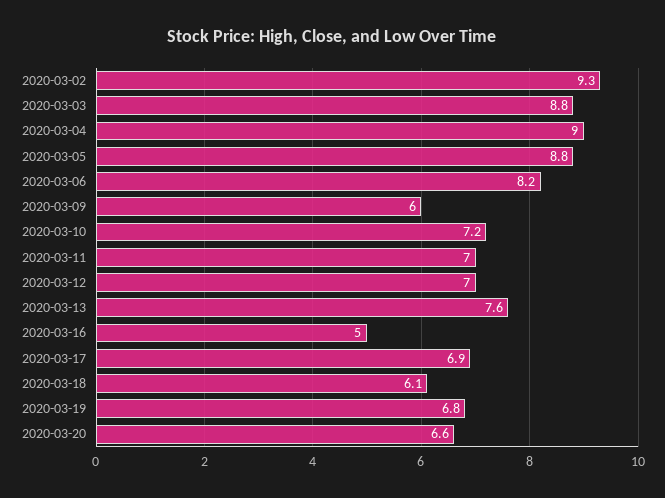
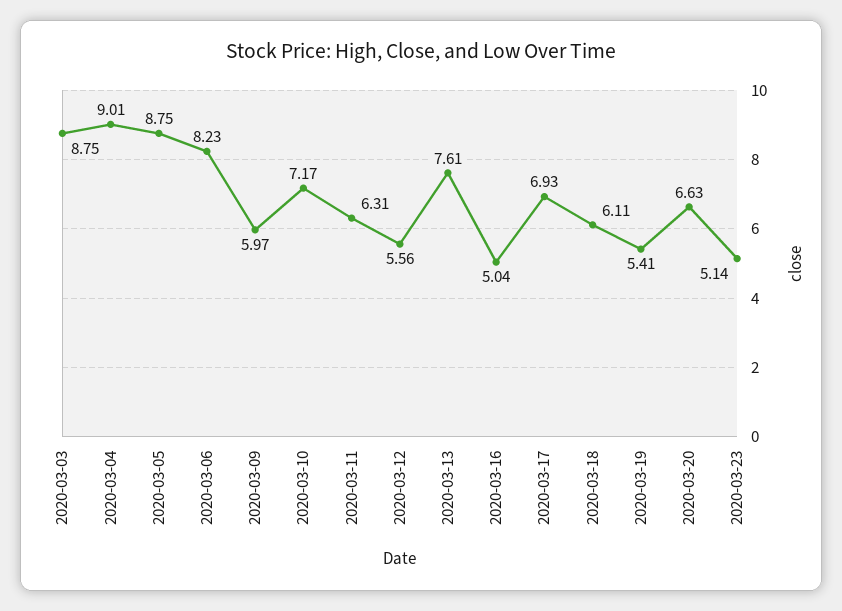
2020-03-02: 9.3 -> none
2020-03-11: 7 -> 6.31
2020-03-12: 7 -> 5.56
2020-03-19: 6.8 -> 5.41
2020-03-23: none -> 5.14

